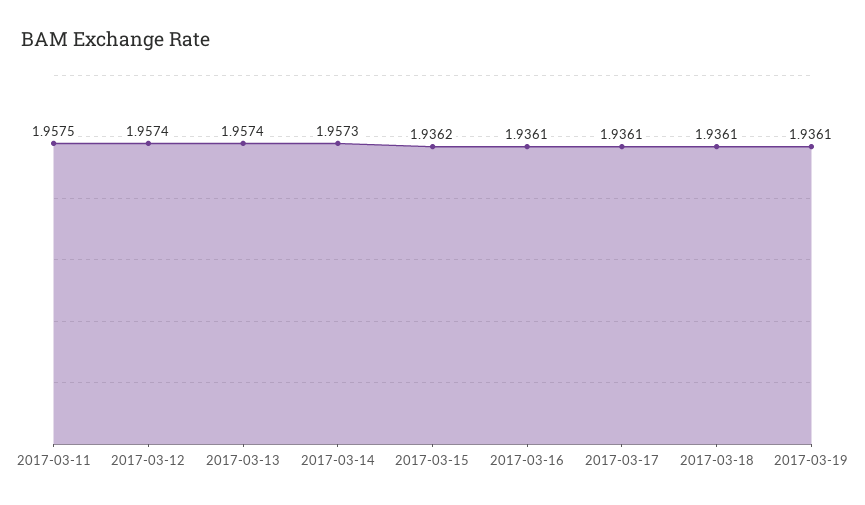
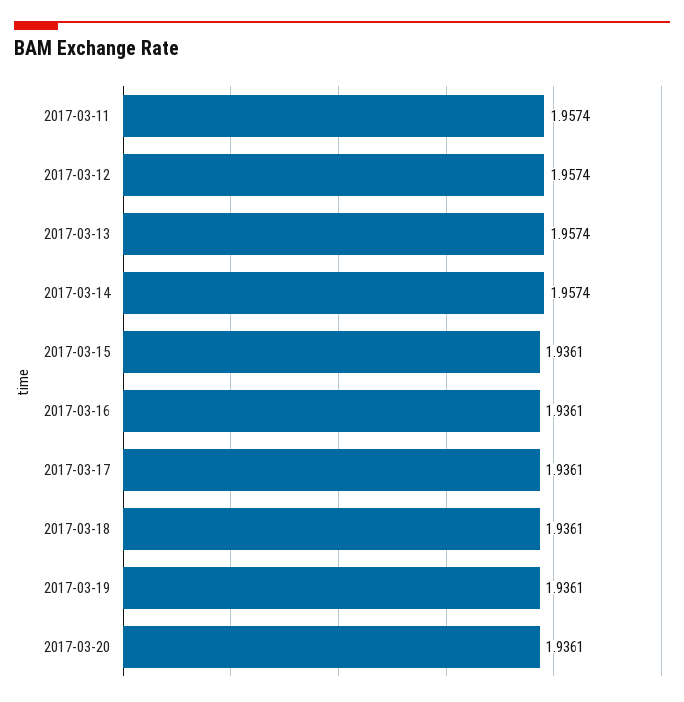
2017-03-11: 1.9575 -> 1.9574
2017-03-14: 1.9573 -> 1.9574
2017-03-15: 1.9362 -> 1.9361
2017-03-20: none -> 1.9361

